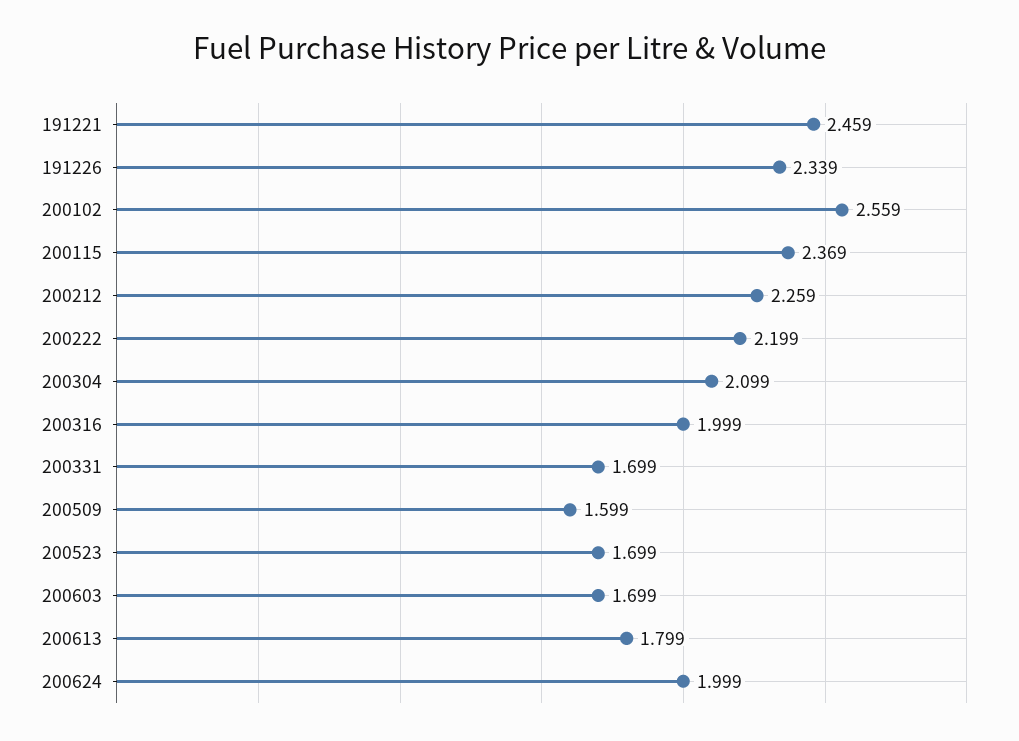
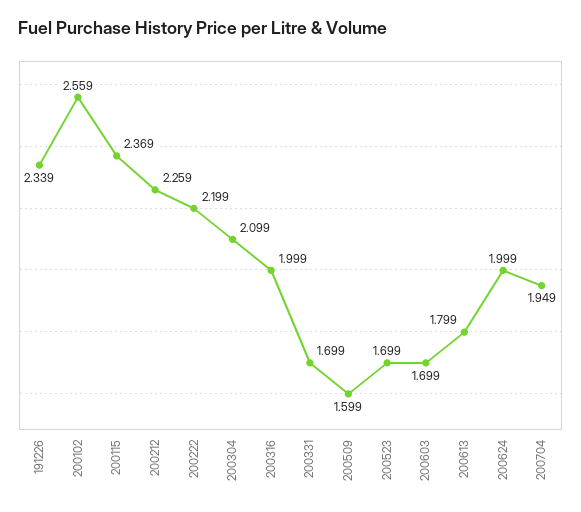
191221: 2.459 -> none
200704: none -> 1.949

